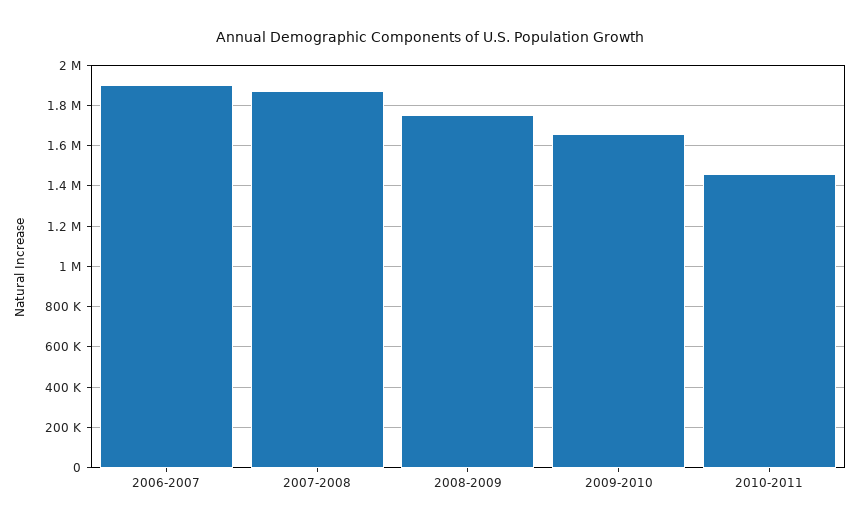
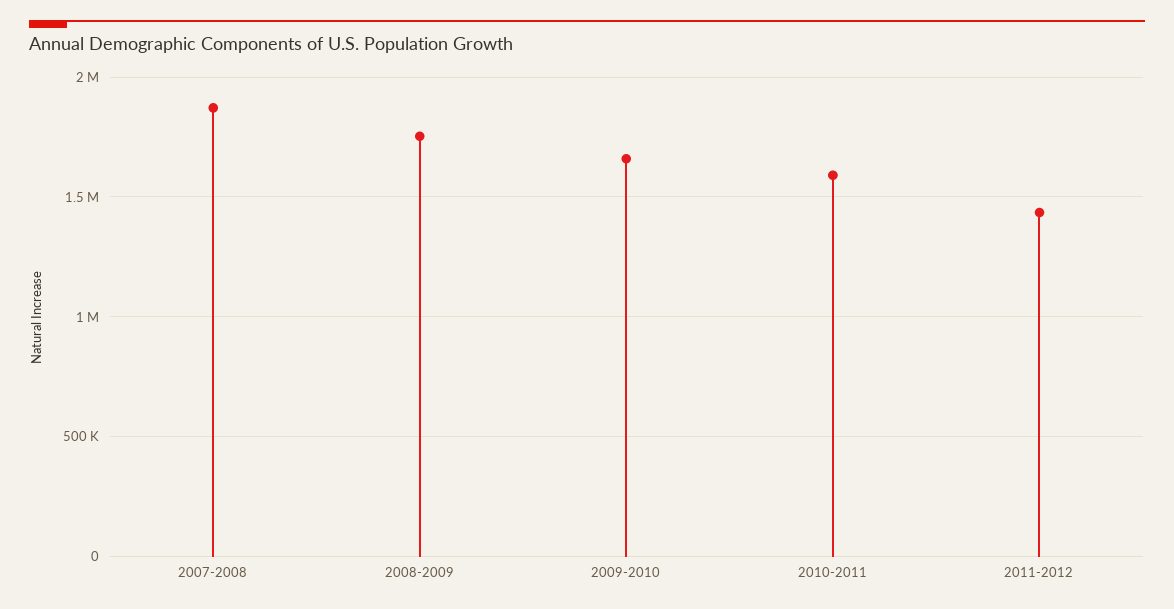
2006-2007: 1900000 -> none
2010-2011: 1450000 -> 1600000
2011-2012: none -> 1450000

